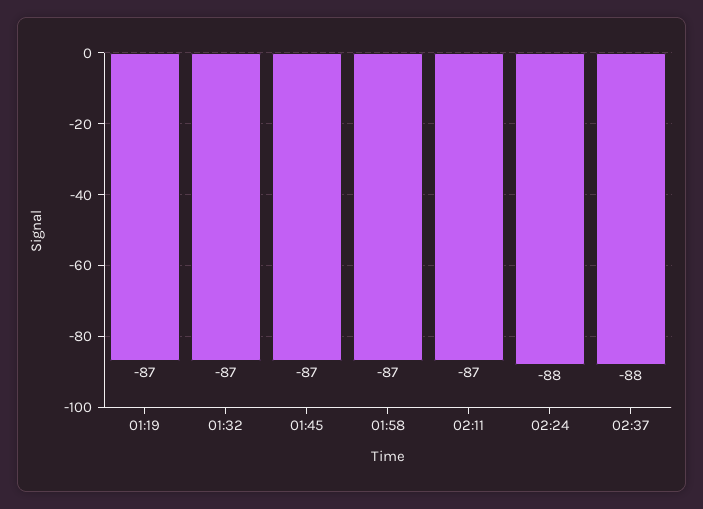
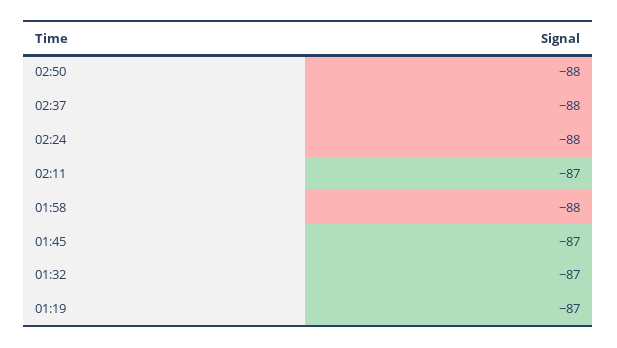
01:58: -87 -> -88
02:50: none -> -88

